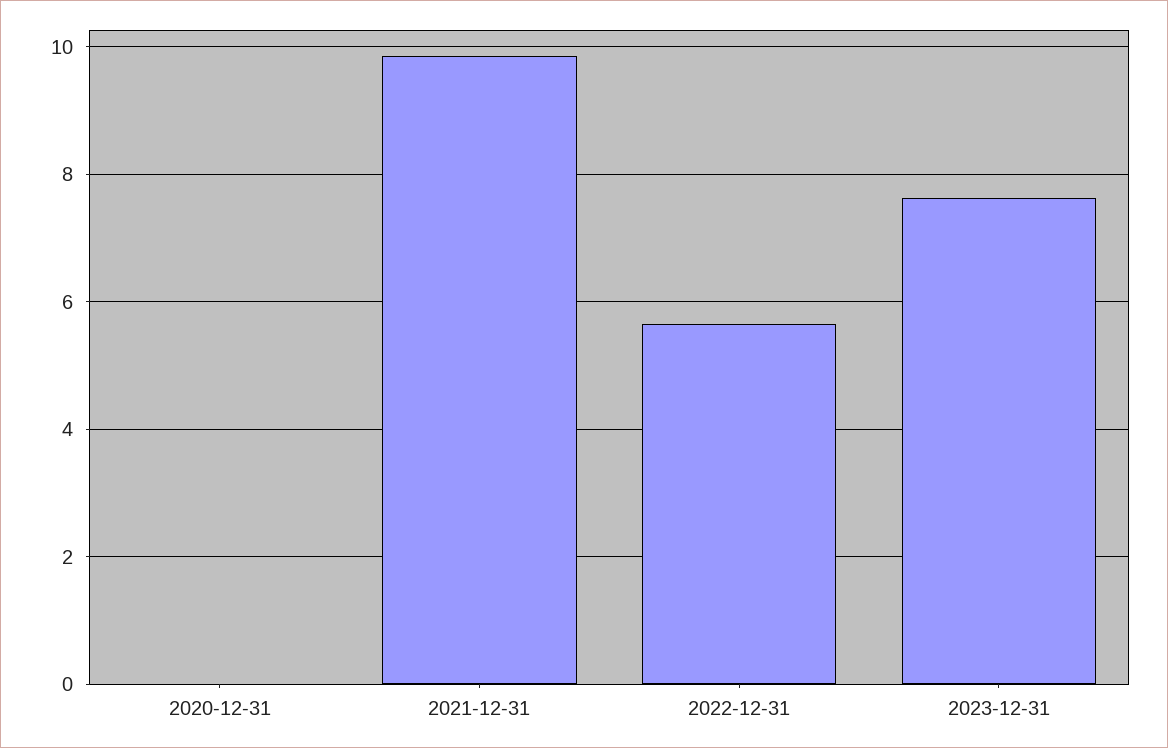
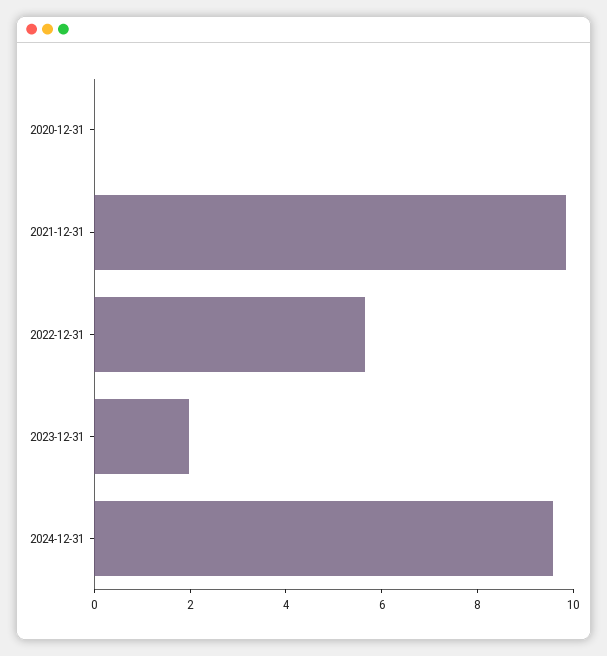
2023-12-31: 7.6 -> 2
2024-12-31: none -> 9.5

